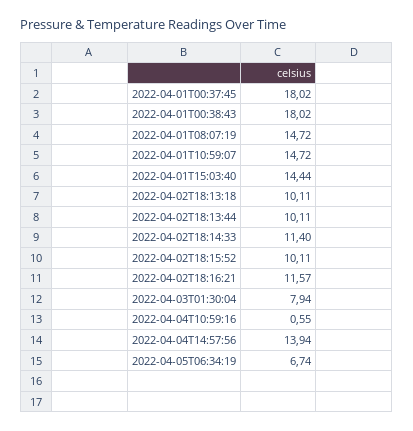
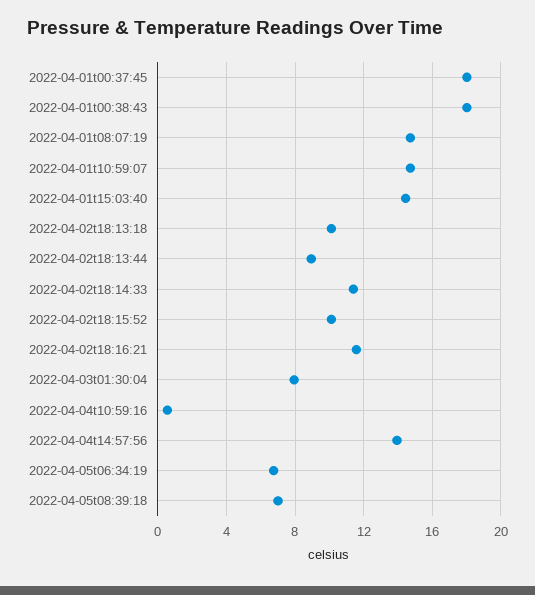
2022-04-02T18:13:44: 10.11 -> 9
2022-04-05t08:39:18: none -> 7

